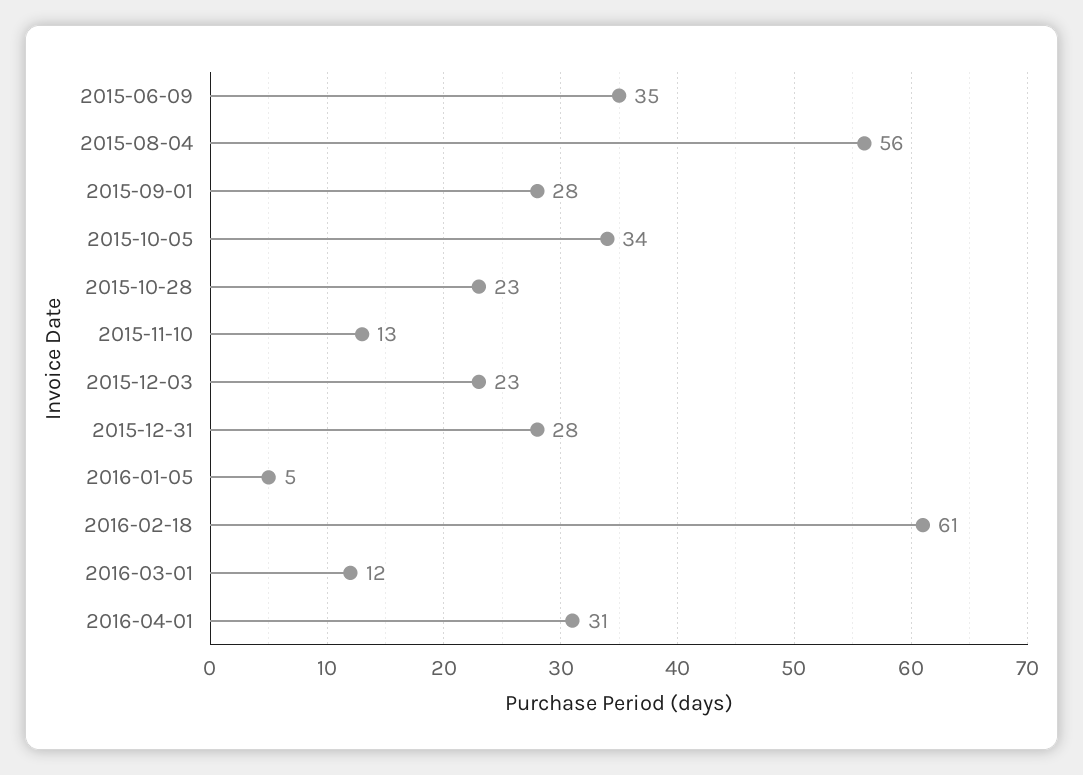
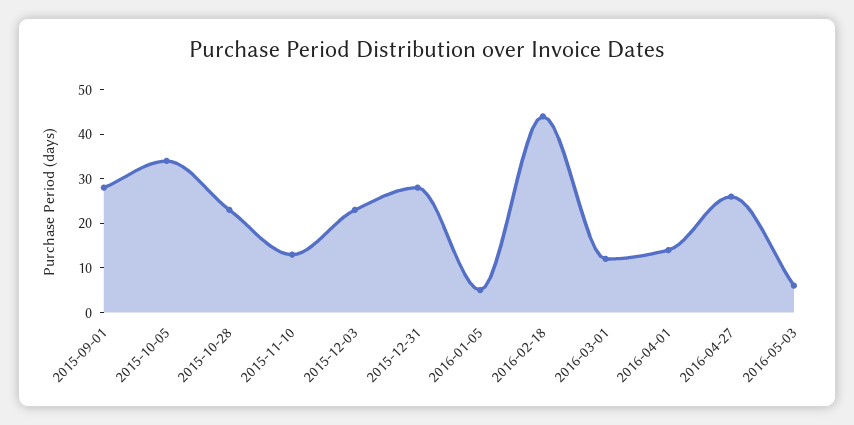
2015-06-09: 35 -> none
2015-08-04: 56 -> none
2016-02-18: 61 -> 45
2016-04-01: 31 -> 15
2016-04-27: none -> 25
2016-05-03: none -> 5

